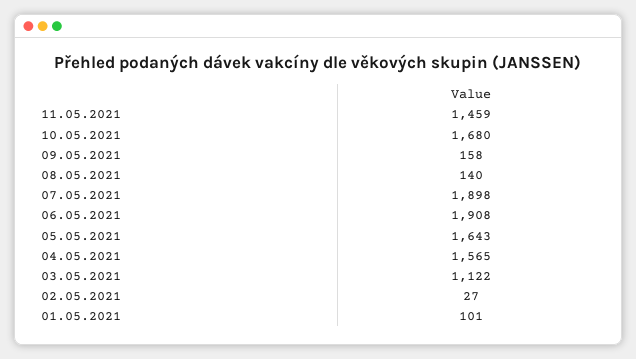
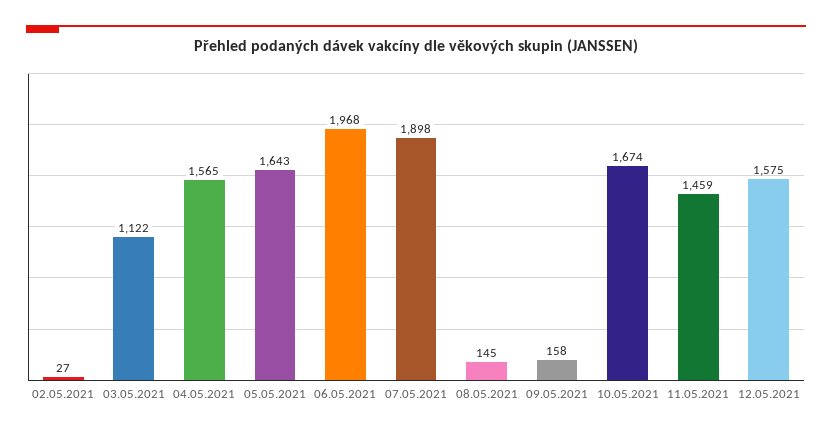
10.05.2021: 1680 -> 1674
08.05.2021: 140 -> 145
06.05.2021: 1908 -> 1968
01.05.2021: 101 -> none
12.05.2021: none -> 1575

